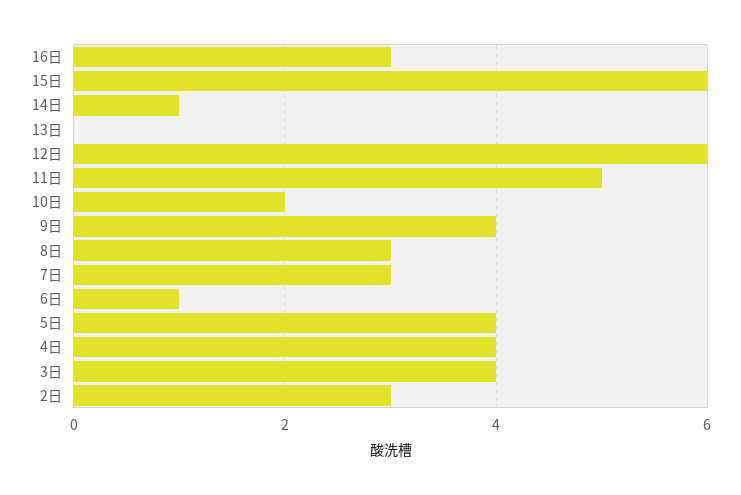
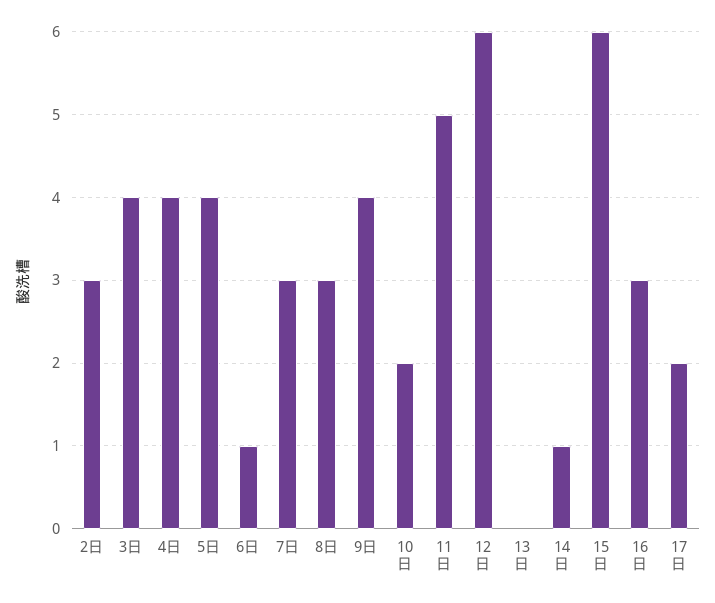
17日: none -> 2

